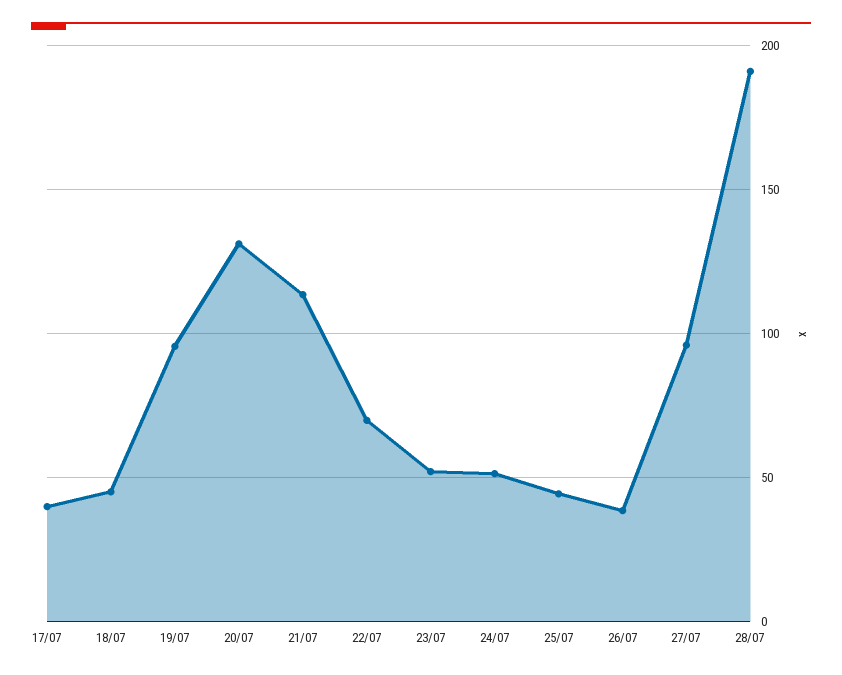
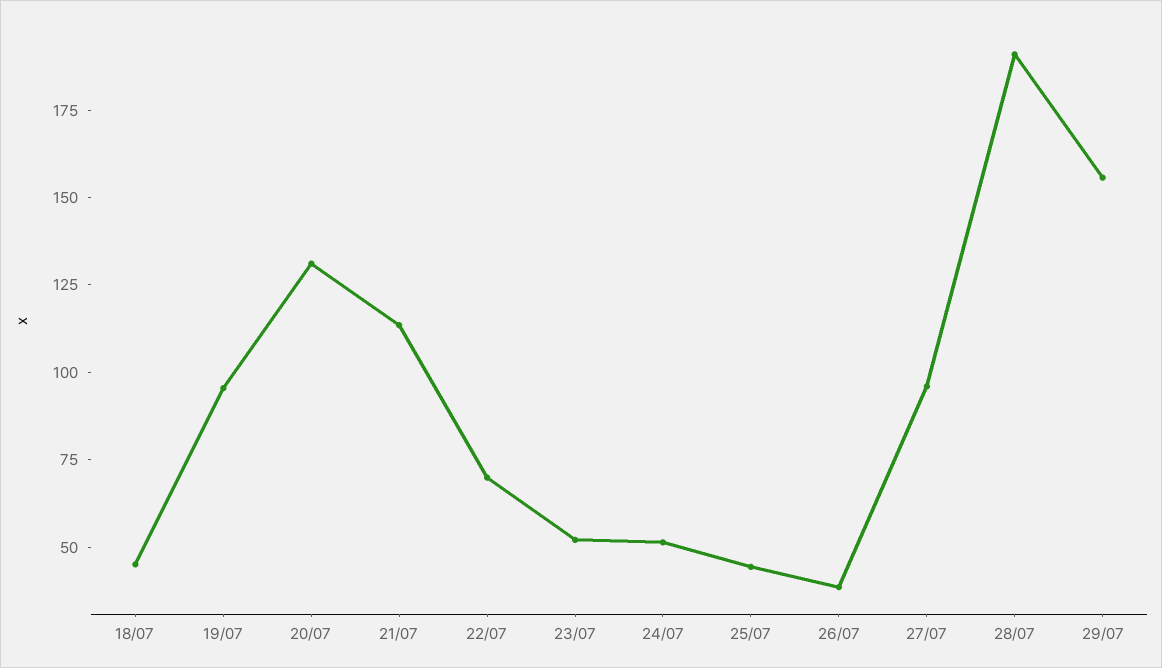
17/07: 40 -> none
29/07: none -> 155

